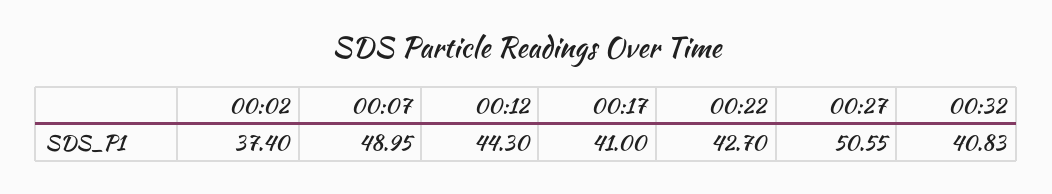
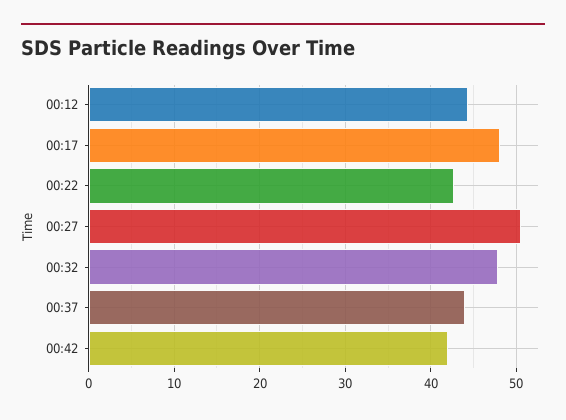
00:02: 37.4 -> none
00:07: 48.95 -> none
00:17: 41 -> 48
00:32: 40.83 -> 48
00:37: none -> 44
00:42: none -> 42

